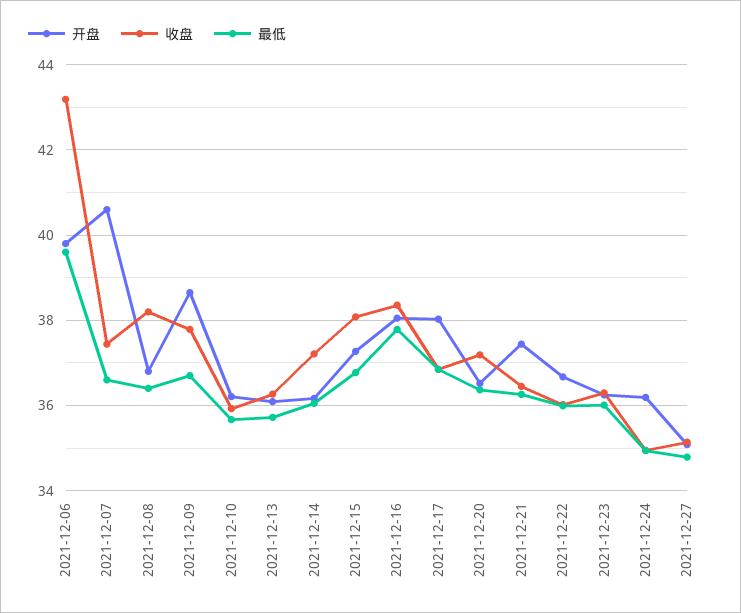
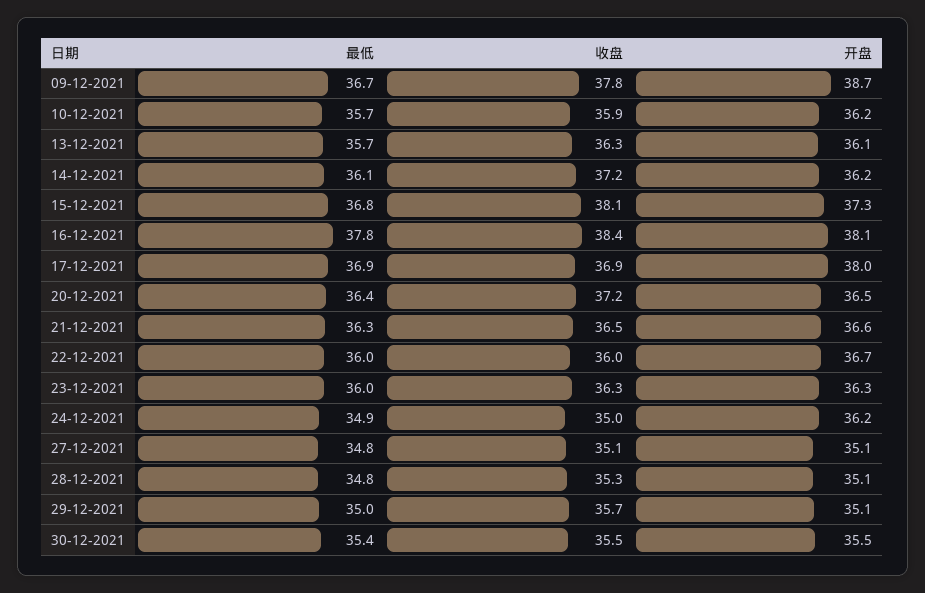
开盘, 2021-12-06: 39.8 -> none
收盘, 2021-12-06: 43.2 -> none
最低, 2021-12-06: 39.6 -> none
开盘, 2021-12-07: 40.6 -> none
收盘, 2021-12-07: 37.4 -> none
最低, 2021-12-07: 36.6 -> none
开盘, 2021-12-08: 36.8 -> none
收盘, 2021-12-08: 38.2 -> none
最低, 2021-12-08: 36.4 -> none
开盘, 2021-12-21: 37.4 -> 36.6
最低, 28-12-2021: none -> 34.8
收盘, 28-12-2021: none -> 35.3
开盘, 28-12-2021: none -> 35.1
最低, 29-12-2021: none -> 35
收盘, 29-12-2021: none -> 35.7
开盘, 29-12-2021: none -> 35.1
最低, 30-12-2021: none -> 35.4
收盘, 30-12-2021: none -> 35.5
开盘, 30-12-2021: none -> 35.5

